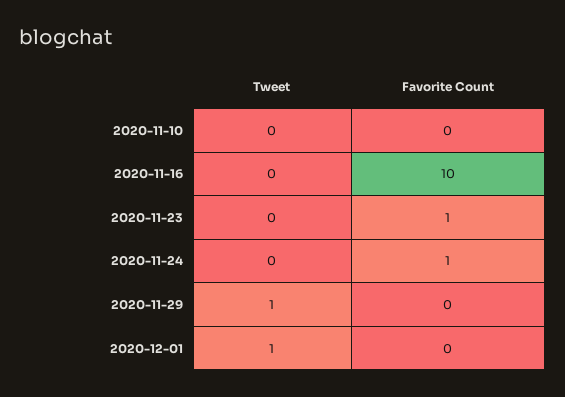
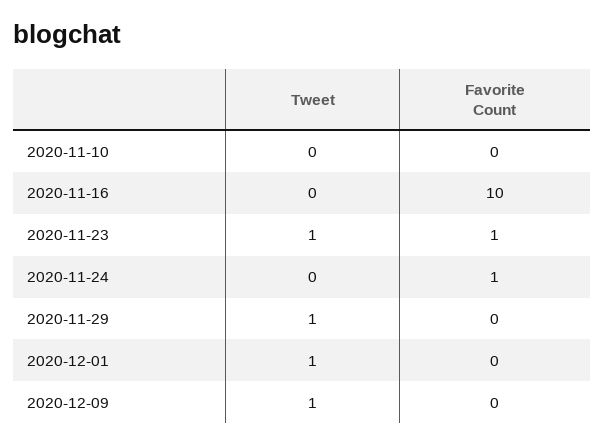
Tweet, 2020-11-23: 0 -> 1
Tweet, 2020-12-09: none -> 1
Favorite Count, 2020-12-09: none -> 0

